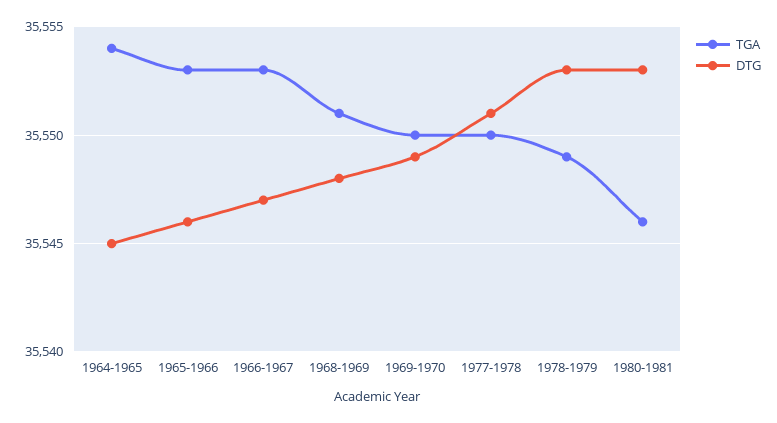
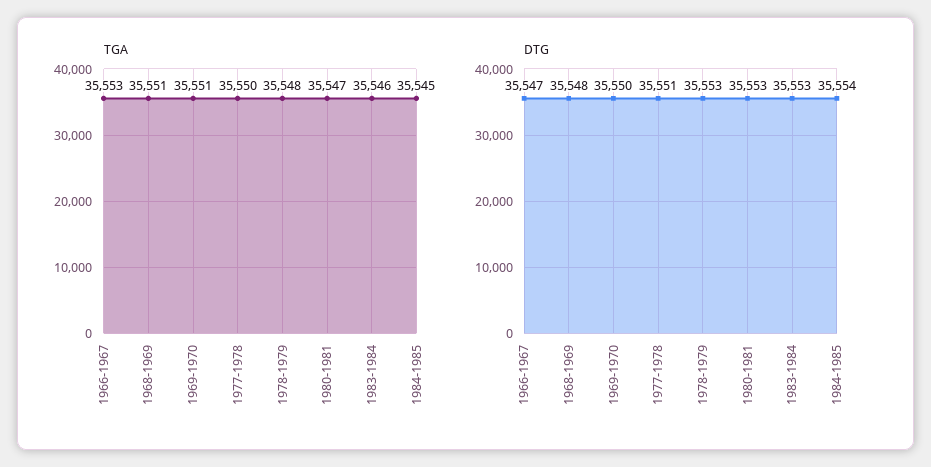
TGA, 1964-1965: 35554 -> none
DTG, 1964-1965: 35545 -> none
TGA, 1965-1966: 35553 -> none
DTG, 1965-1966: 35546 -> none
TGA, 1969-1970: 35550 -> 35551
DTG, 1969-1970: 35549 -> 35550
TGA, 1978-1979: 35549 -> 35548
TGA, 1980-1981: 35546 -> 35547
TGA, 1983-1984: none -> 35546
TGA, 1984-1985: none -> 35545
DTG, 1983-1984: none -> 35553
DTG, 1984-1985: none -> 35554

